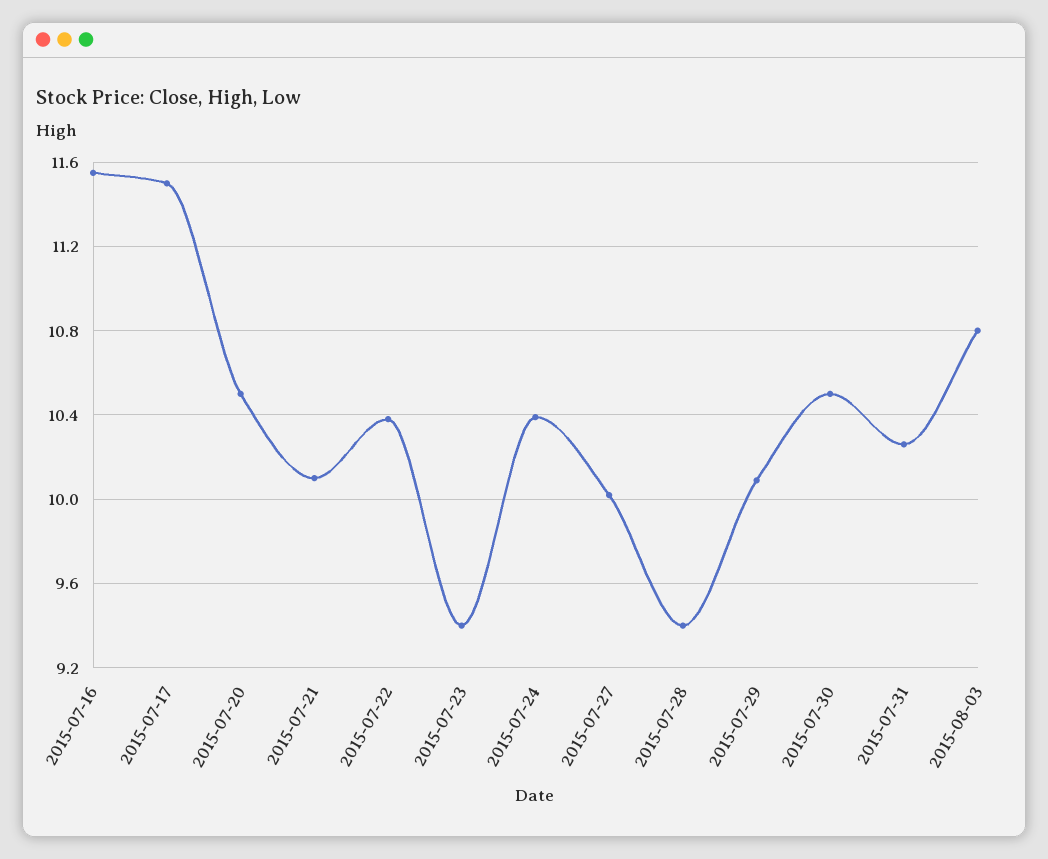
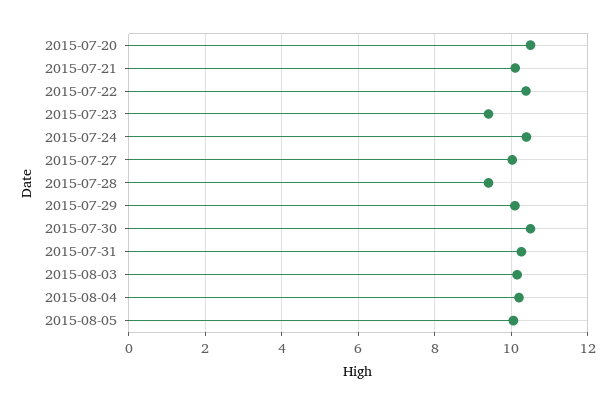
2015-07-16: 11.55 -> none
2015-07-17: 11.5 -> none
2015-08-03: 10.8 -> 10.2
2015-08-04: none -> 10.2
2015-08-05: none -> 10

